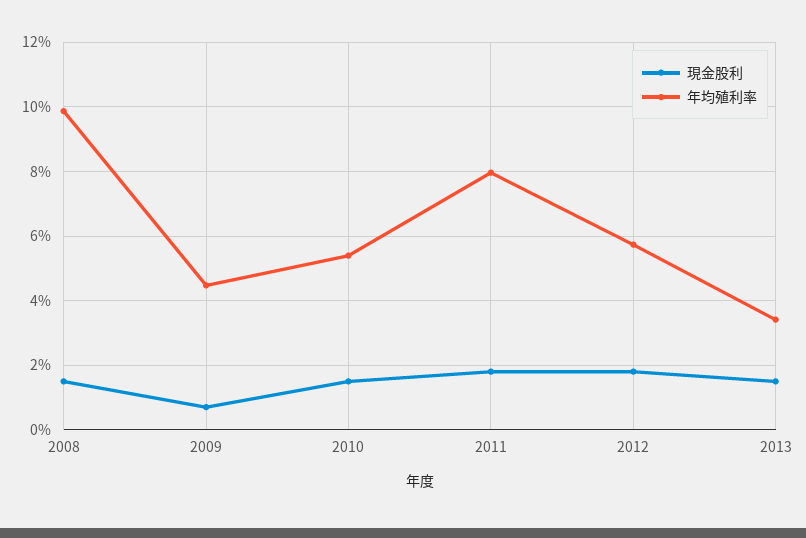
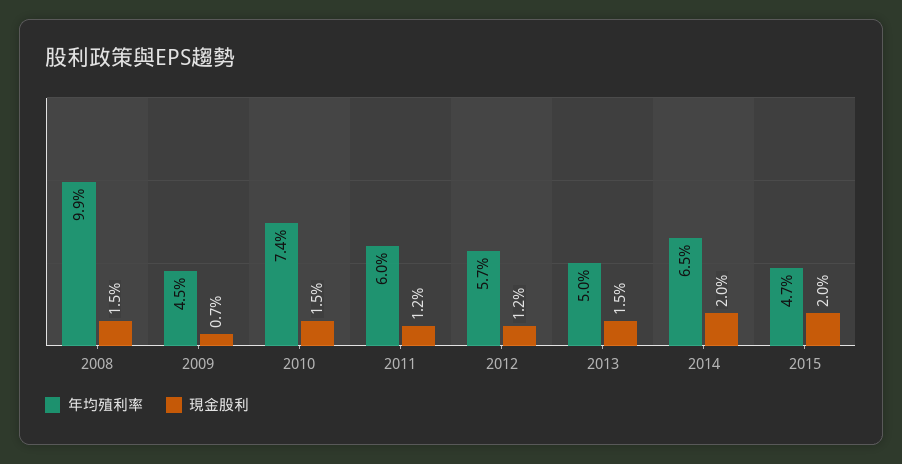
年均殖利率, 2010: 5.4 -> 7.4
現金股利, 2011: 1.8 -> 1.2
年均殖利率, 2011: 8 -> 6
現金股利, 2012: 1.8 -> 1.2
年均殖利率, 2013: 3.4 -> 5
年均殖利率, 2014: none -> 6.5
現金股利, 2014: none -> 2
年均殖利率, 2015: none -> 4.7
現金股利, 2015: none -> 2

